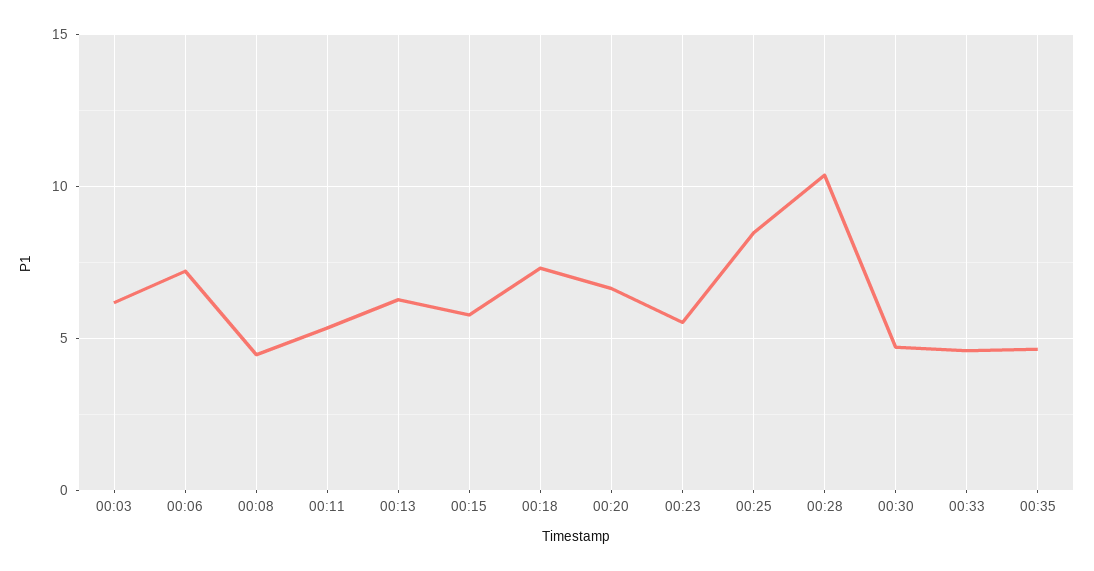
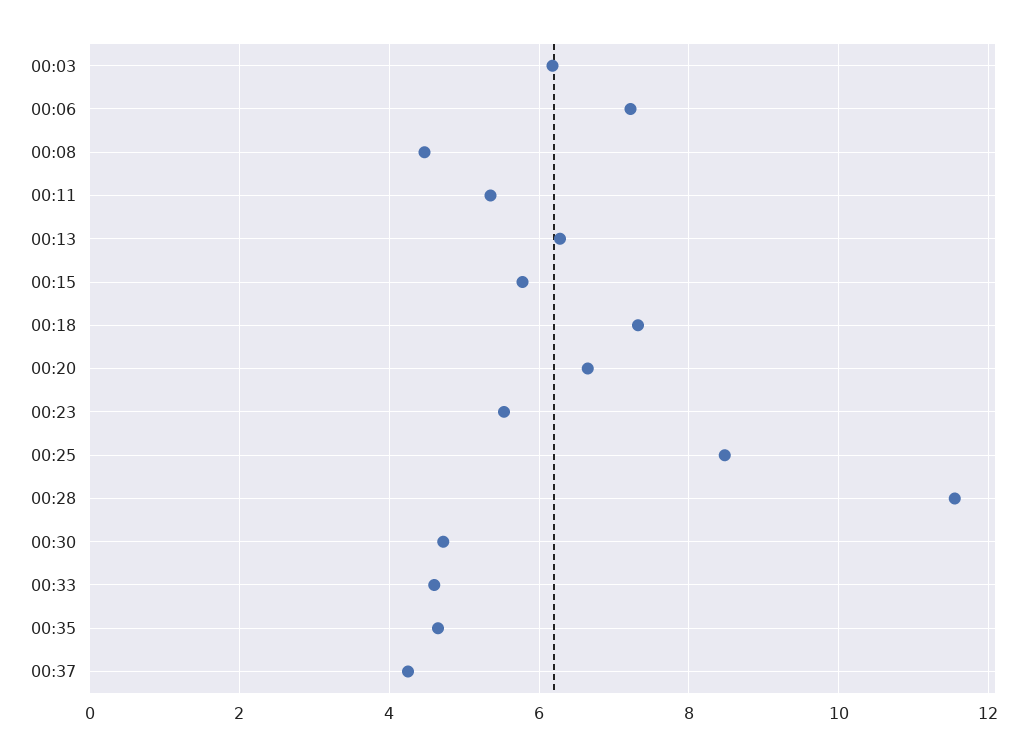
00:28: 10.5 -> 11.6
00:37: none -> 4.2

